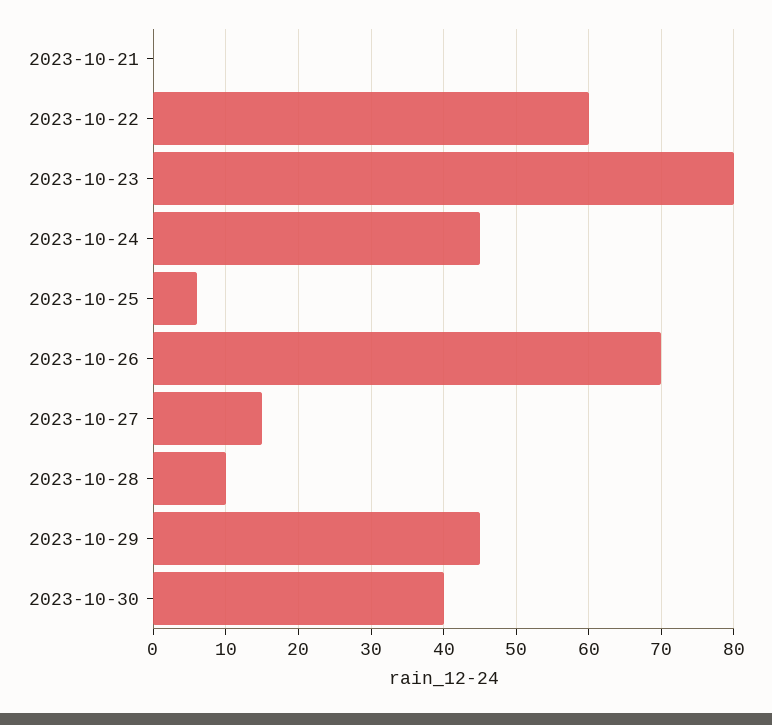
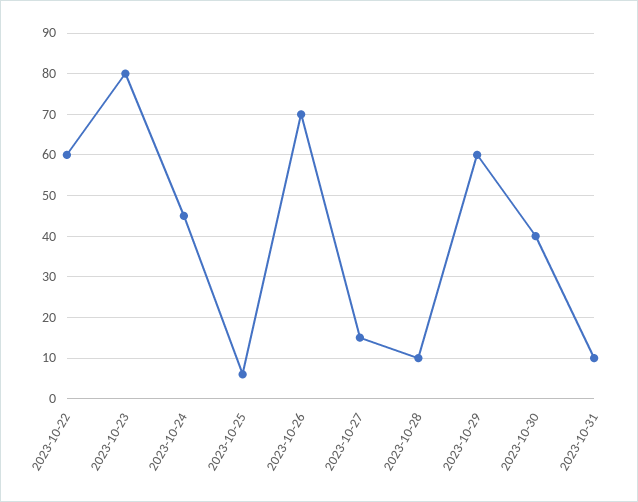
2023-10-21: 0 -> none
2023-10-29: 45 -> 60
2023-10-31: none -> 10

